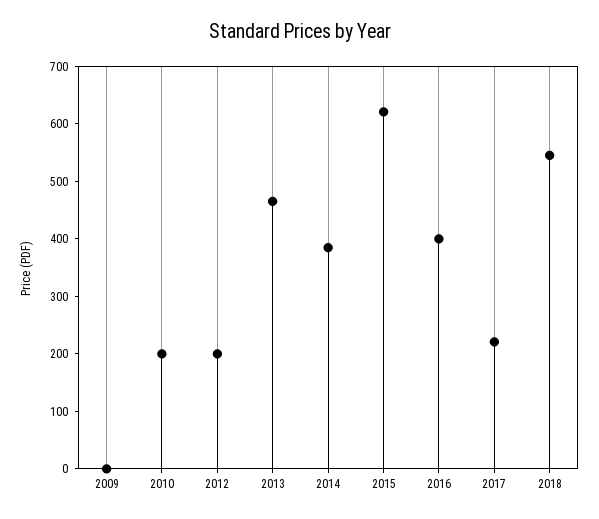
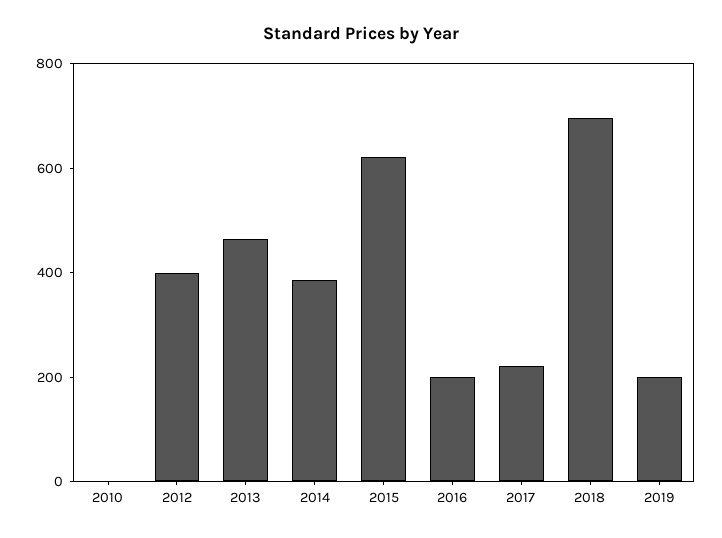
2009: 0 -> none
2010: 200 -> 0
2012: 200 -> 400
2016: 400 -> 200
2018: 540 -> 700
2019: none -> 200

